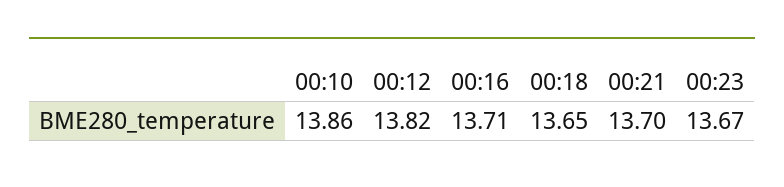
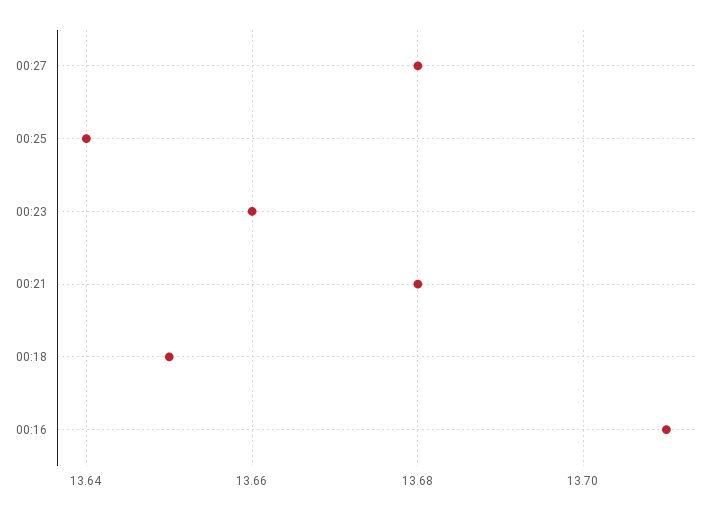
00:10: 13.86 -> none
00:12: 13.82 -> none
00:21: 13.7 -> 13.68
00:23: 13.67 -> 13.66
00:27: none -> 13.68
00:25: none -> 13.64

